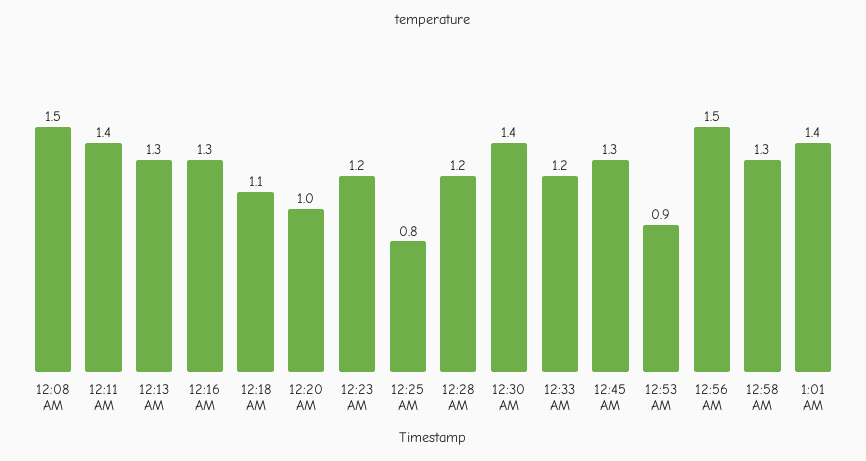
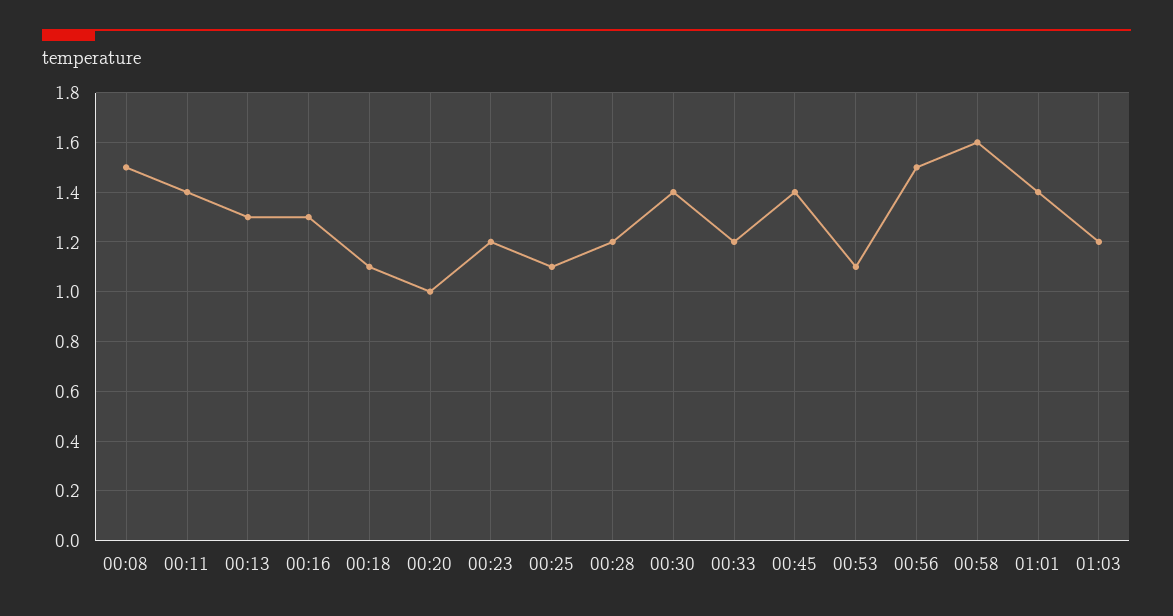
12:25 AM: 0.8 -> 1.1
12:45 AM: 1.3 -> 1.4
12:53 AM: 0.9 -> 1.1
12:58 AM: 1.3 -> 1.6
01:03: none -> 1.2

